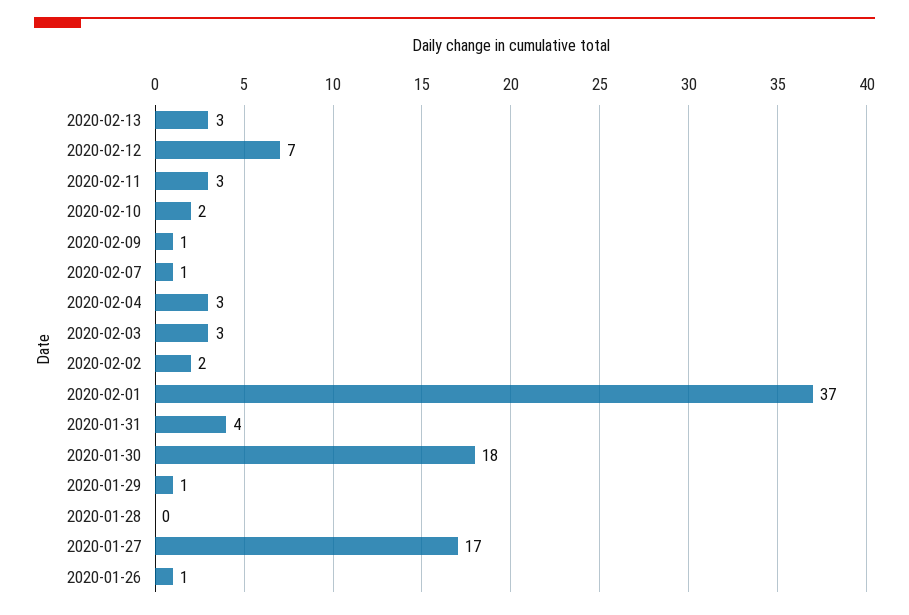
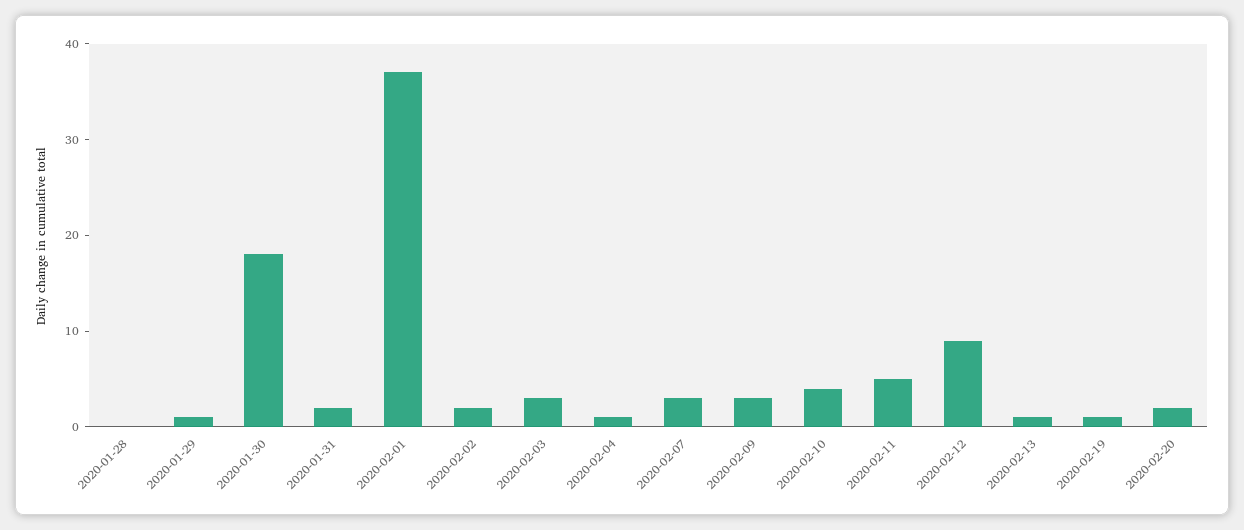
2020-02-13: 3 -> 1
2020-02-12: 7 -> 9
2020-02-11: 3 -> 5
2020-02-10: 2 -> 4
2020-02-09: 1 -> 3
2020-02-07: 1 -> 3
2020-02-04: 3 -> 1
2020-01-31: 4 -> 2
2020-01-27: 17 -> none
2020-01-26: 1 -> none
2020-02-19: none -> 1
2020-02-20: none -> 2

